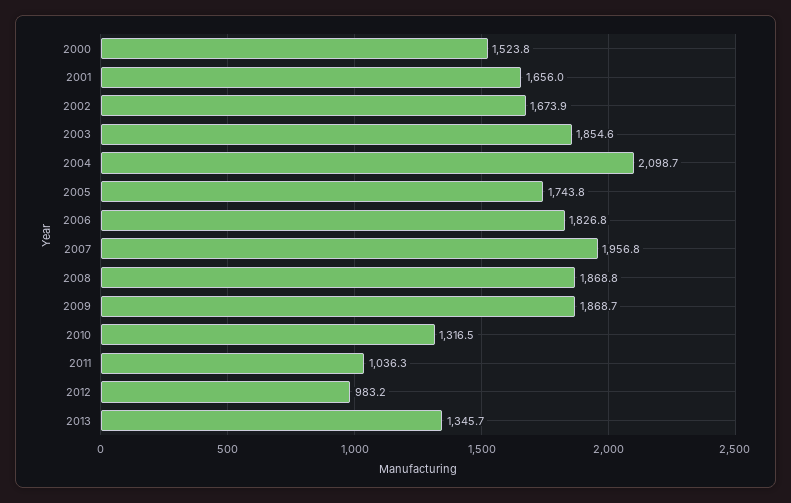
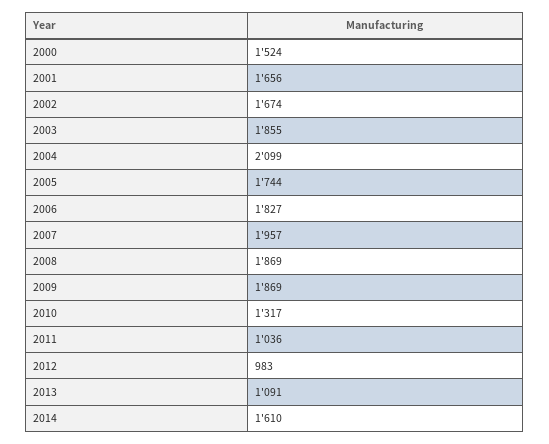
2013: 1345.7 -> 1091
2014: none -> 1610

